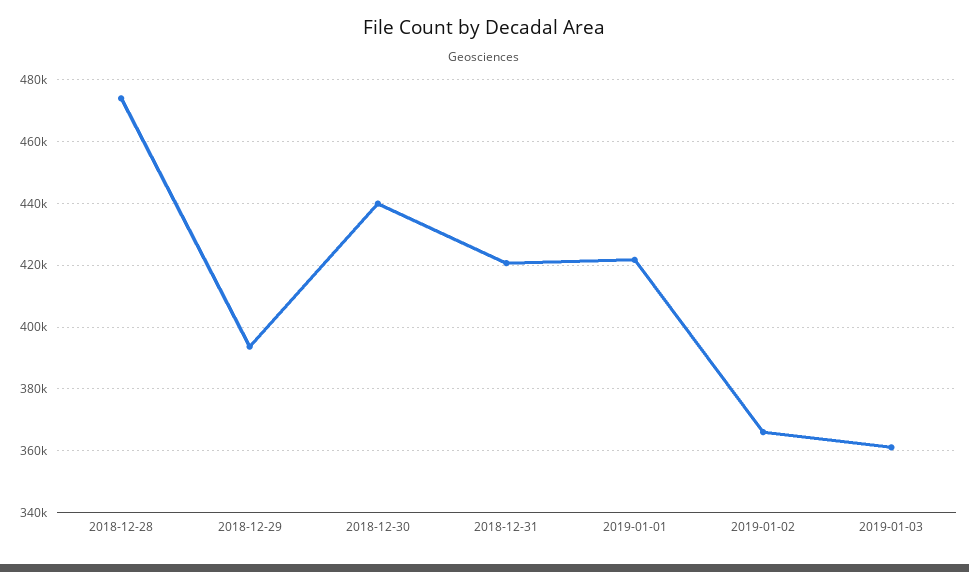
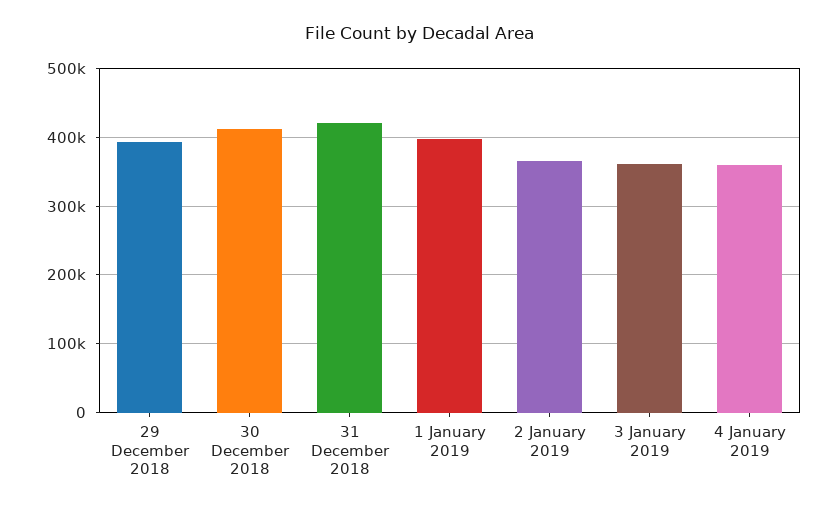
2018-12-28: 474000 -> none
2018-12-30: 440000 -> 410000
2019-01-01: 422000 -> 400000
4 January 2019: none -> 360000

